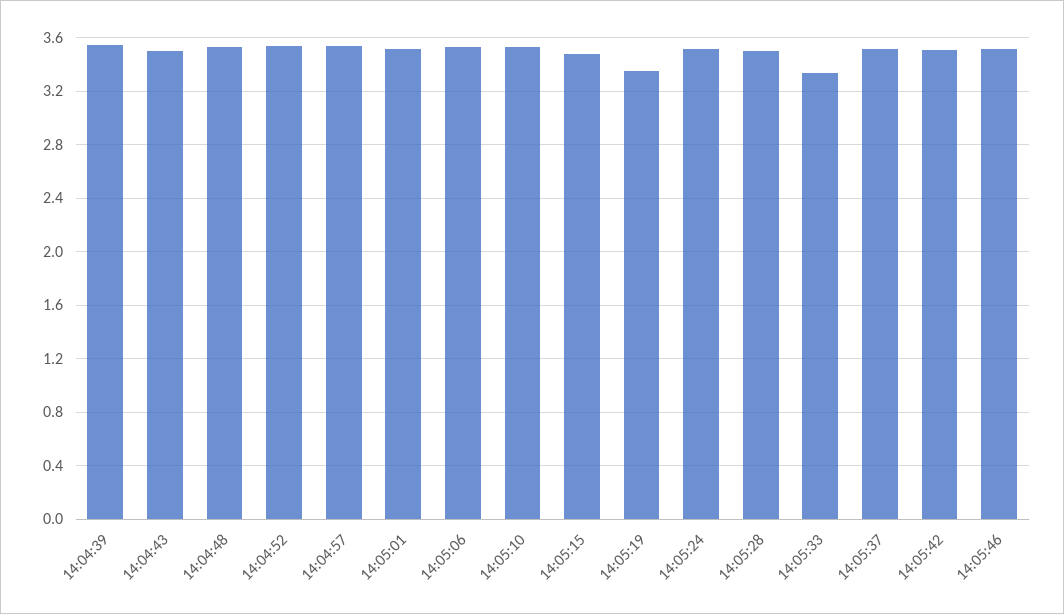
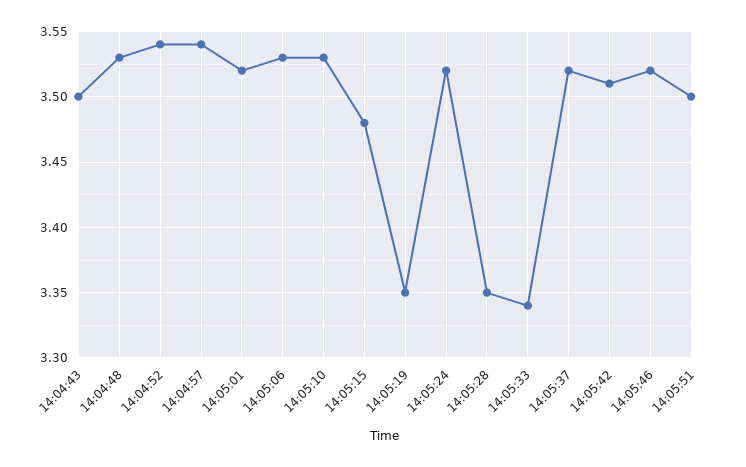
14:04:39: 3.55 -> none
14:05:28: 3.5 -> 3.35
14:05:51: none -> 3.5

